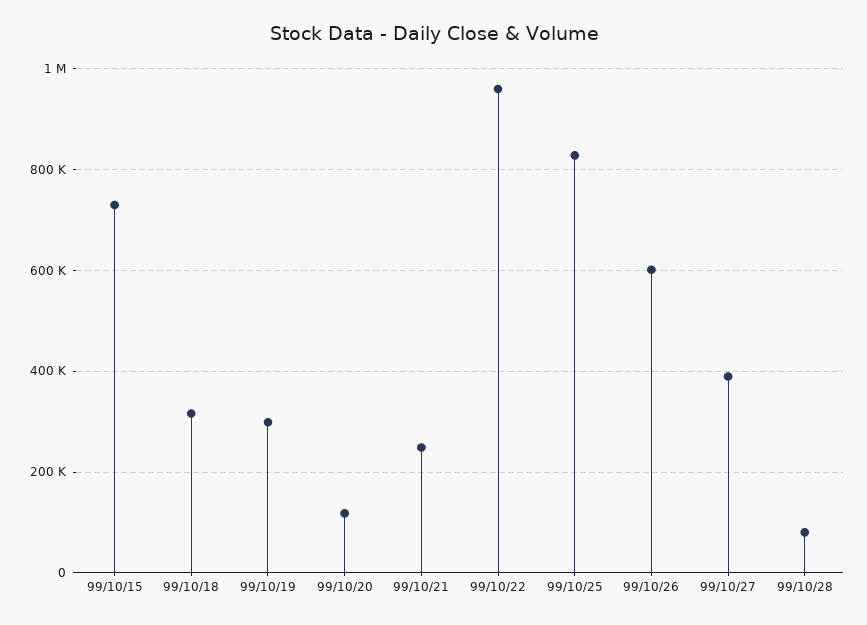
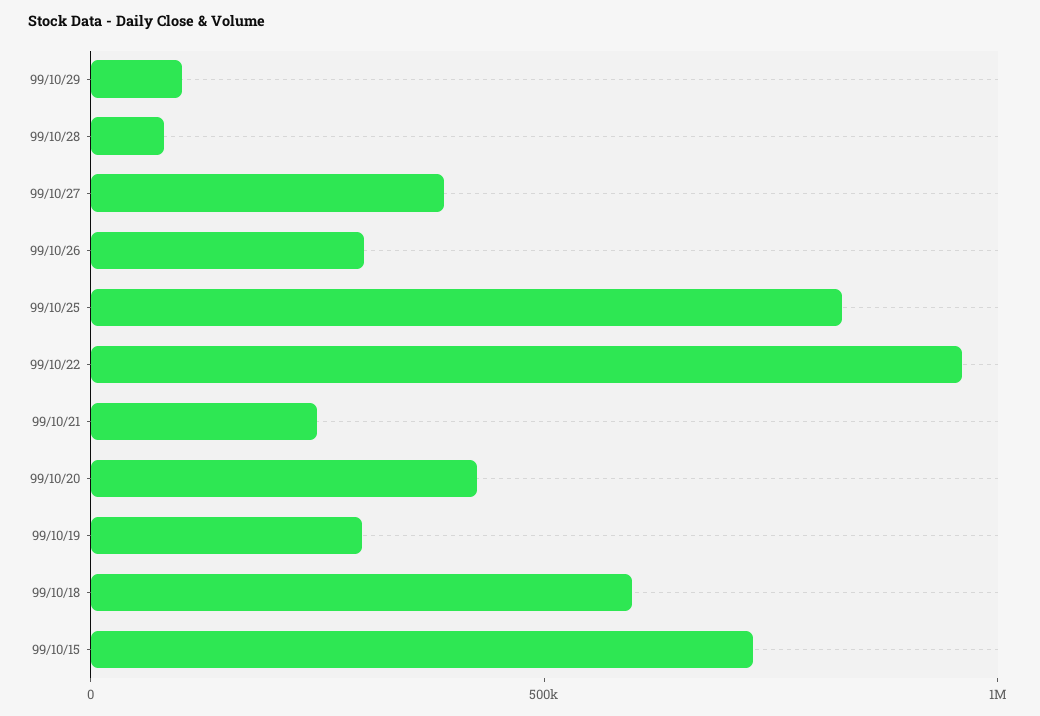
99/10/18: 320000 -> 600000
99/10/20: 120000 -> 400000
99/10/26: 600000 -> 300000
99/10/29: none -> 100000

